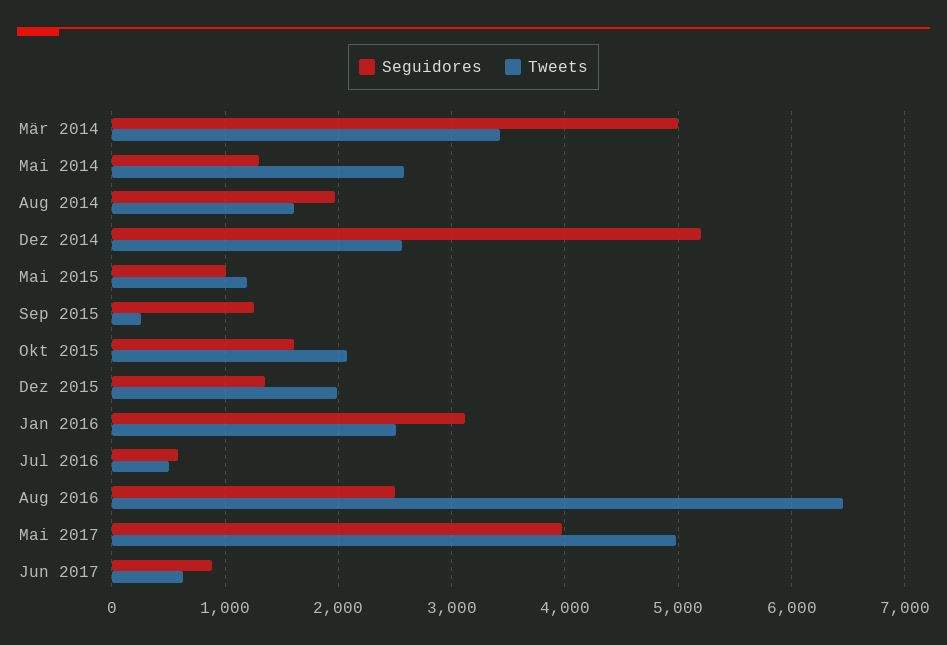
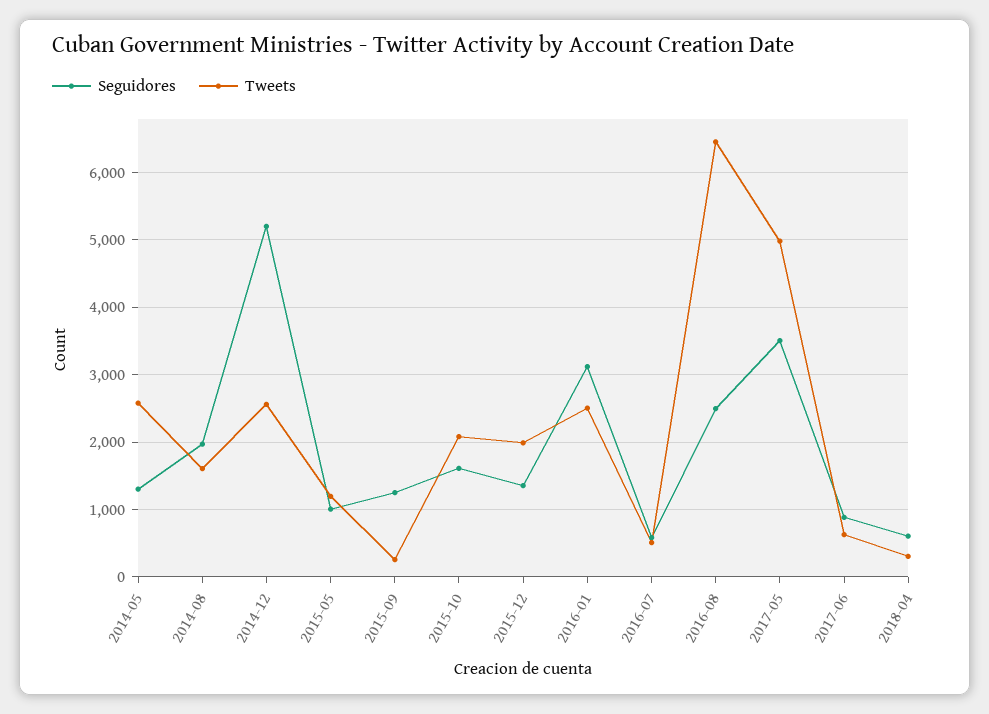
Seguidores, Mär 2014: 5000 -> none
Tweets, Mär 2014: 3400 -> none
Seguidores, Mai 2017: 4000 -> 3500
Seguidores, 2018-04: none -> 600
Tweets, 2018-04: none -> 300

